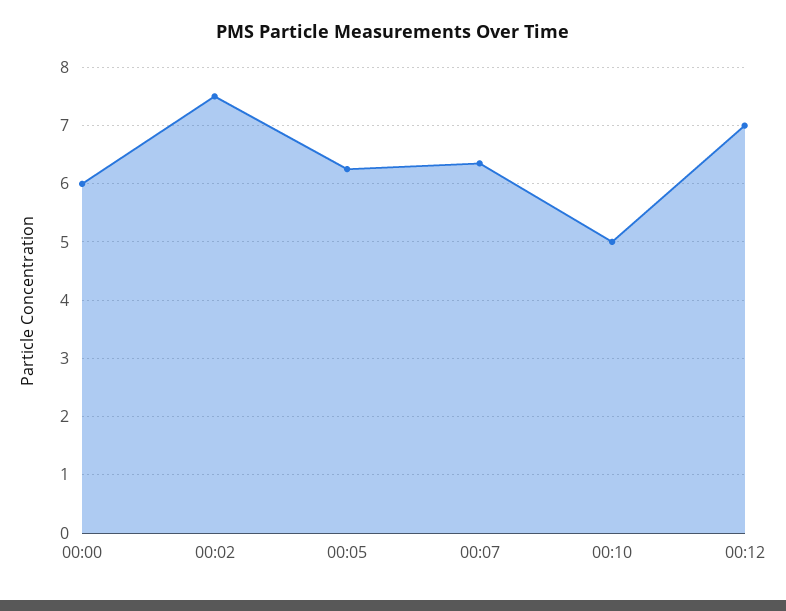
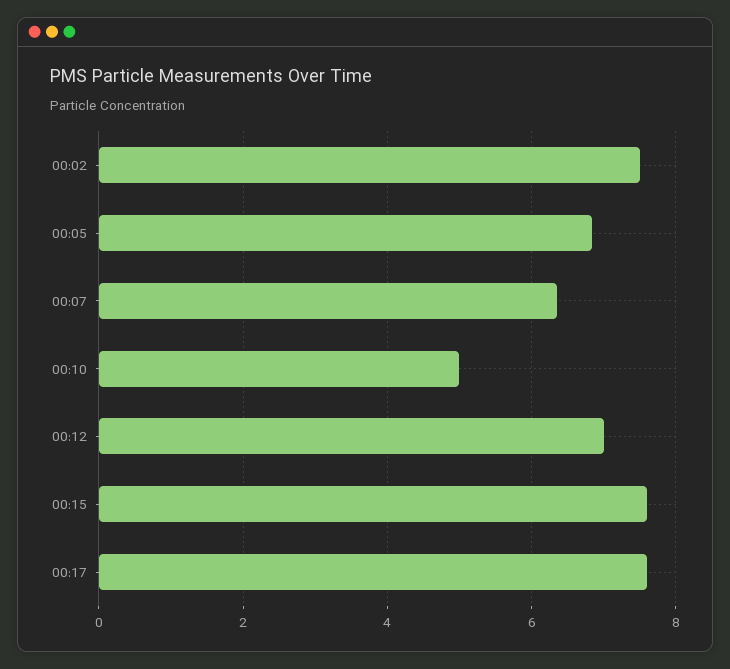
00:00: 6 -> none
00:05: 6.2 -> 6.8
00:15: none -> 7.6
00:17: none -> 7.6

